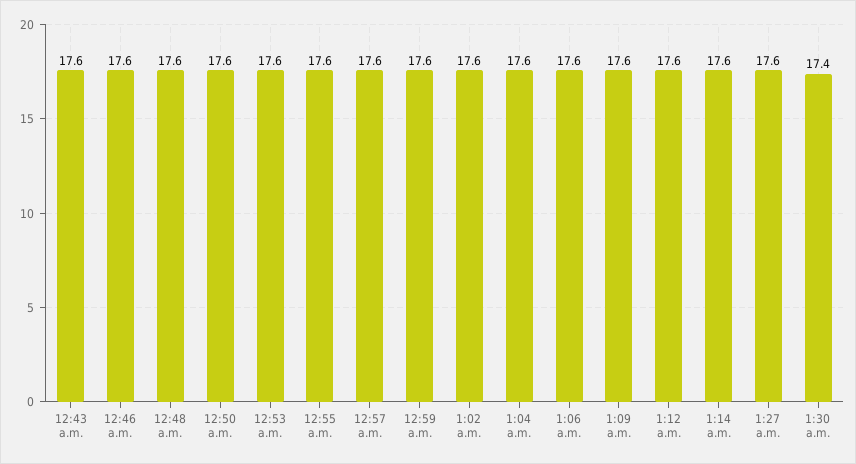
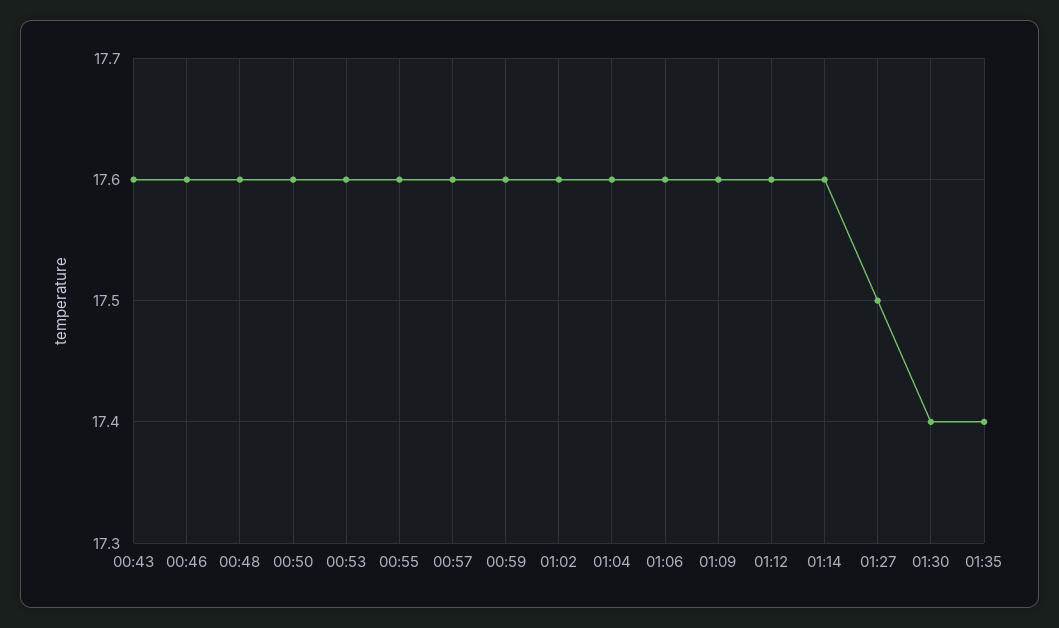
1:27 a.m.: 17.6 -> 17.5
01:35: none -> 17.4

